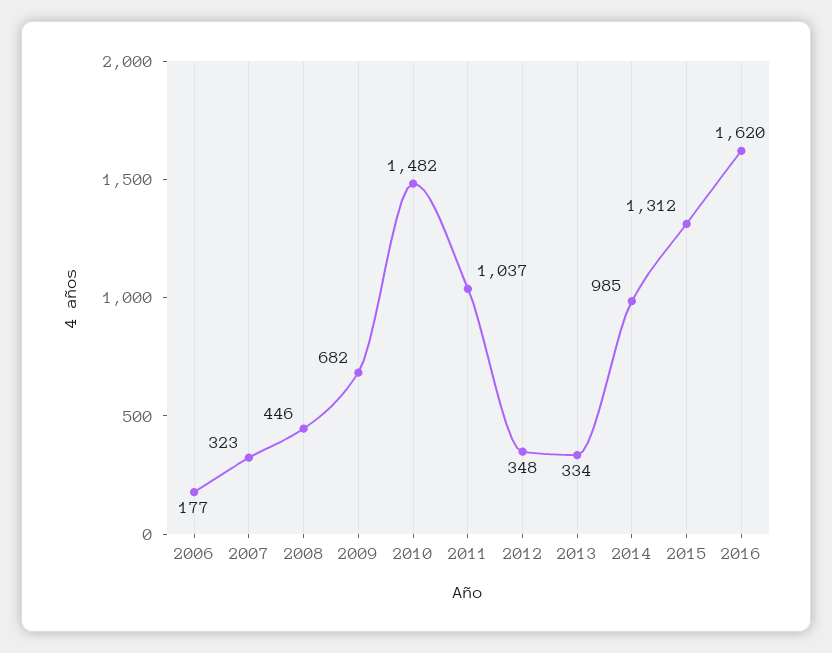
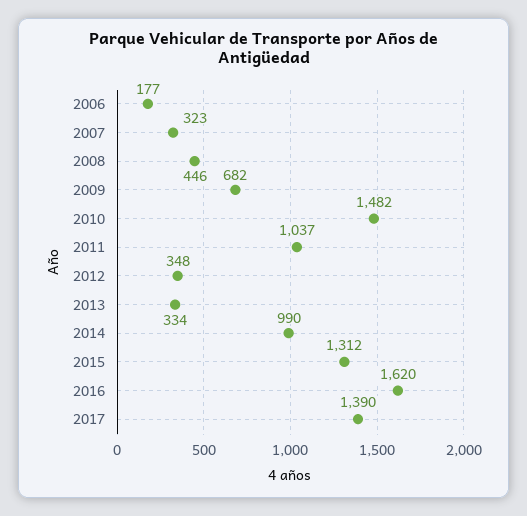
2014: 985 -> 990
2017: none -> 1390

